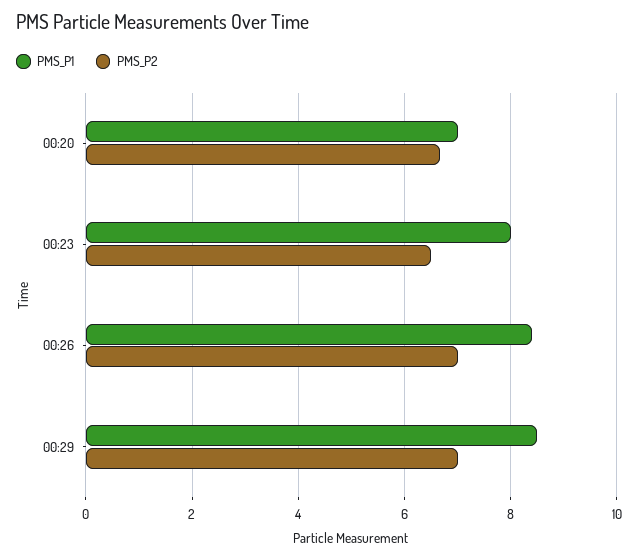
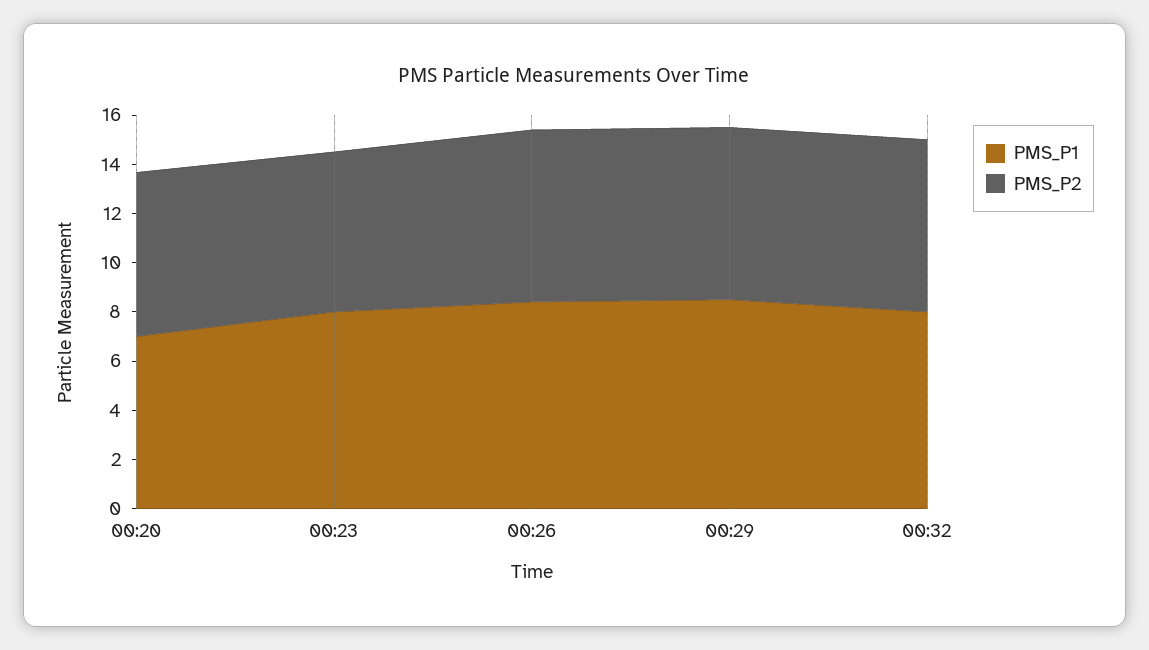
PMS_P1, 00:32: none -> 8
PMS_P2, 00:32: none -> 7

